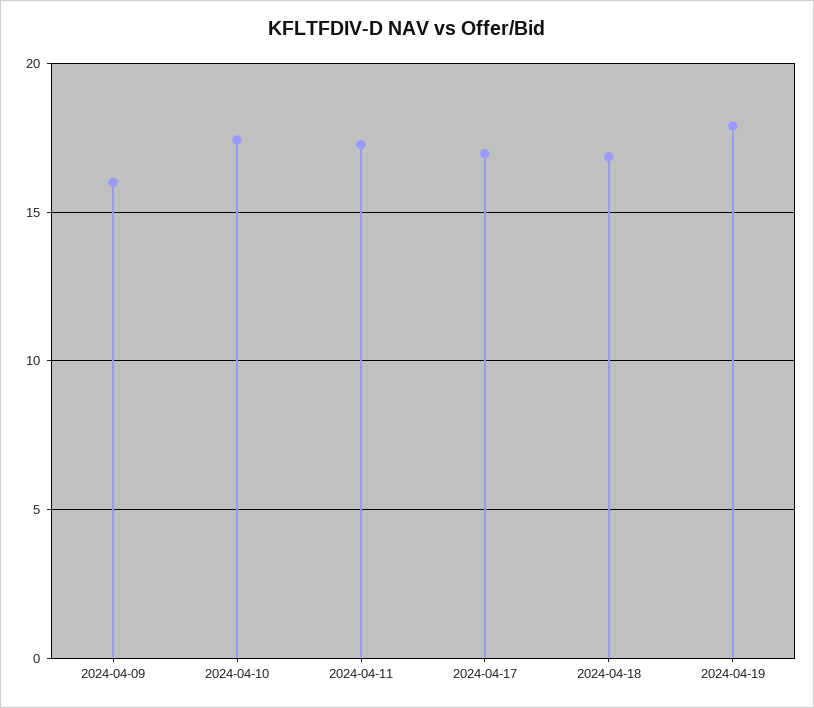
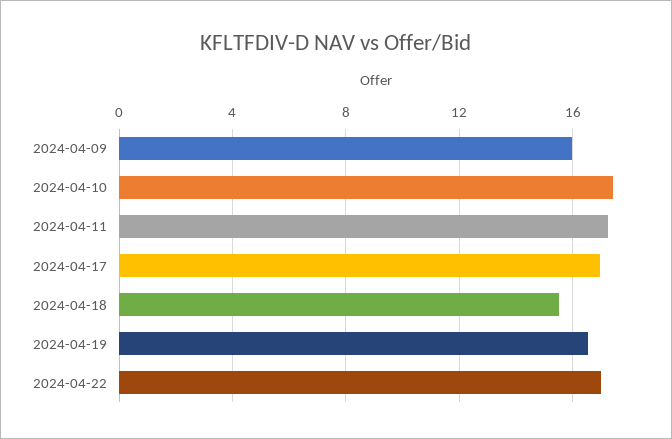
2024-04-18: 17 -> 15.5
2024-04-19: 18 -> 16.5
2024-04-22: none -> 17

